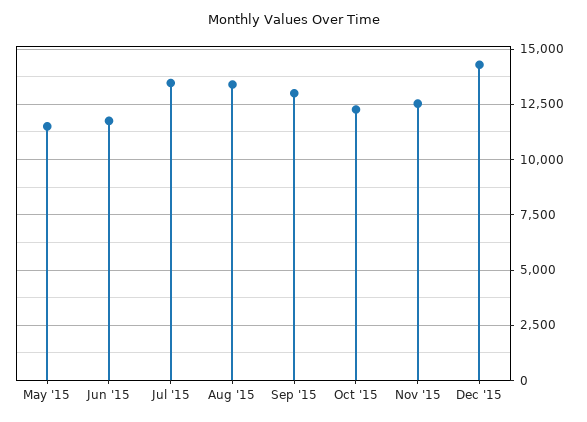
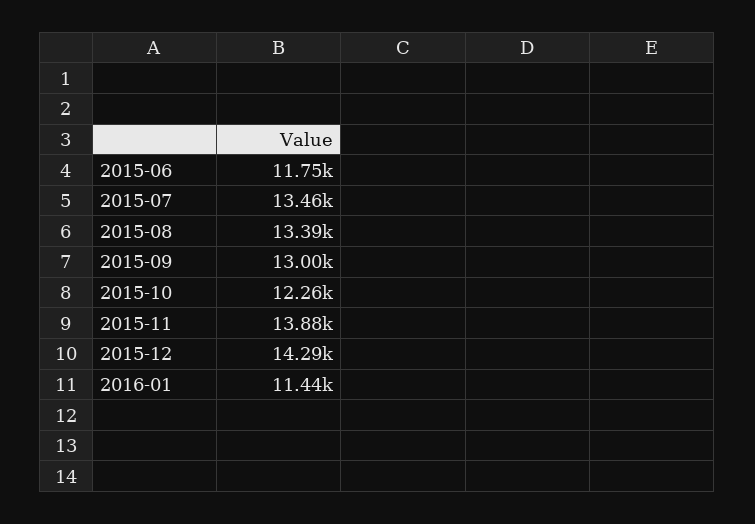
May '15: 11500 -> none
Nov '15: 12500 -> 13880
2016-01: none -> 11440

